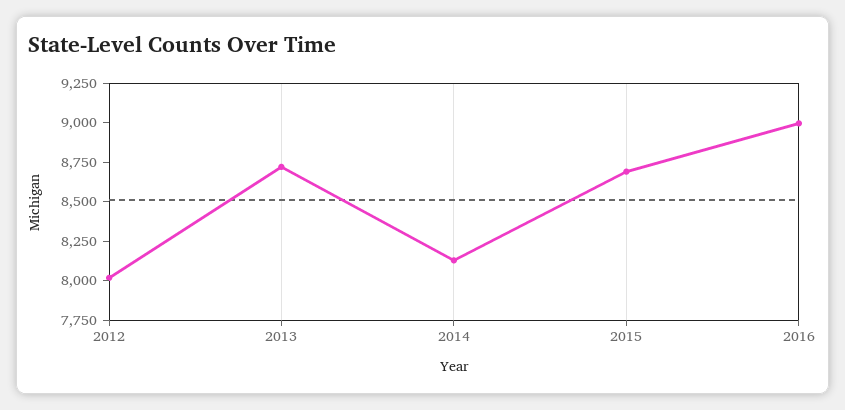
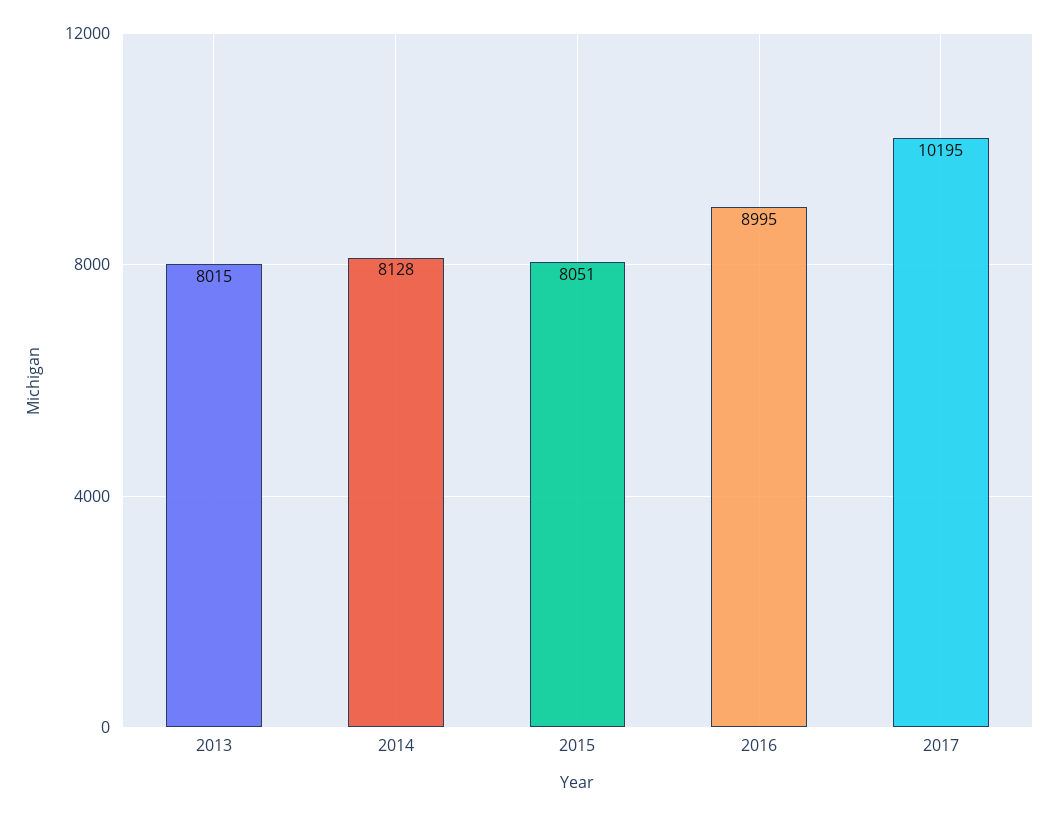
2012: 8000 -> none
2013: 8750 -> 8015
2015: 8750 -> 8051
2017: none -> 10195

